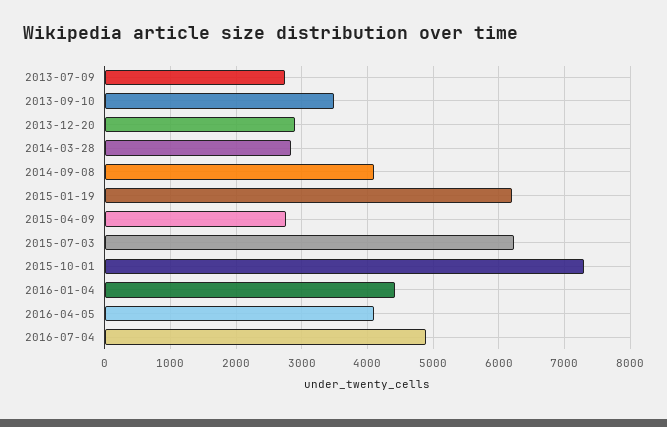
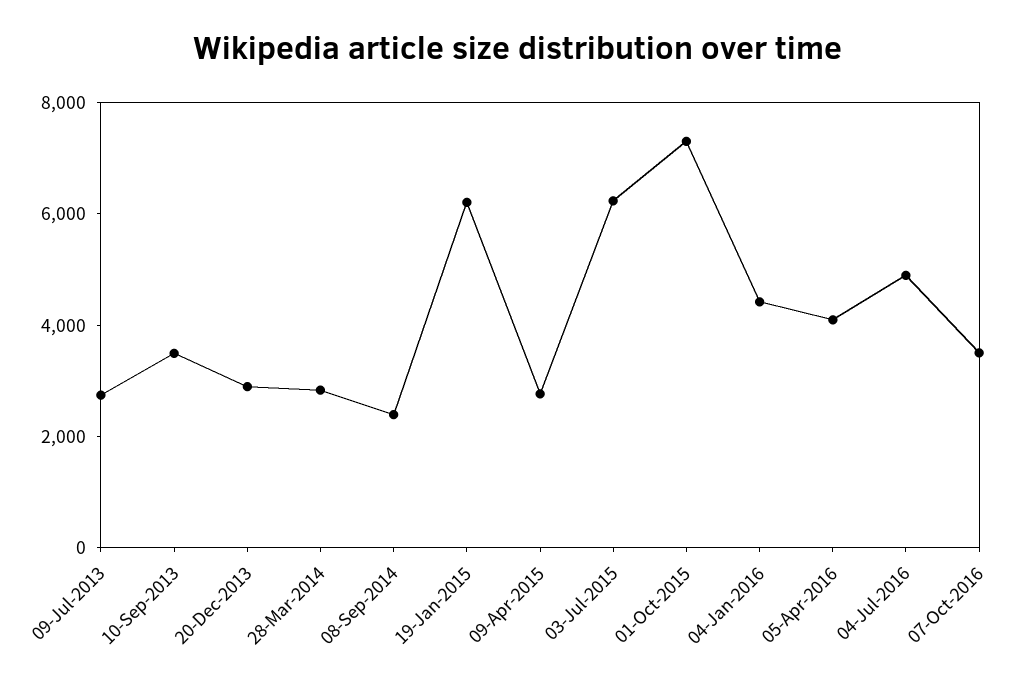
2014-09-08: 4100 -> 2500
07-Oct-2016: none -> 3500

